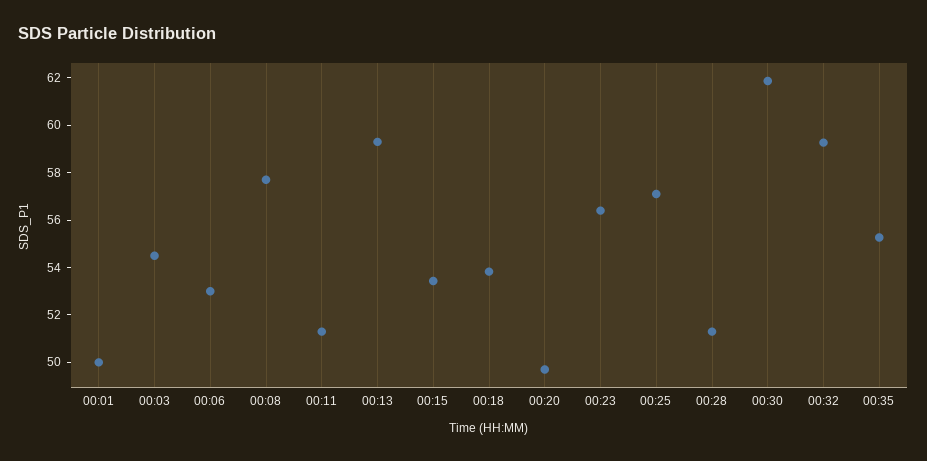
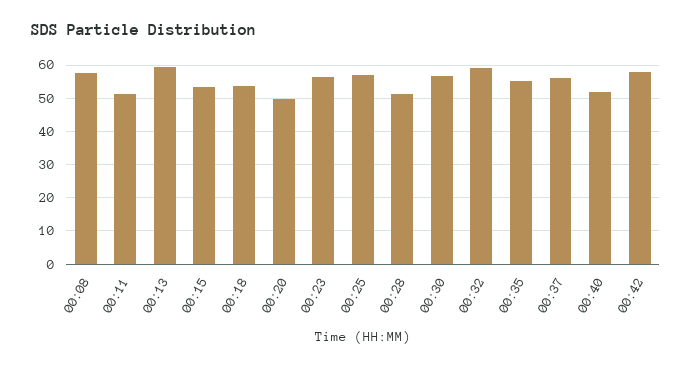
00:01: 50 -> none
00:03: 54.5 -> none
00:06: 53 -> none
00:30: 62 -> 56
00:37: none -> 56
00:40: none -> 52
00:42: none -> 58

